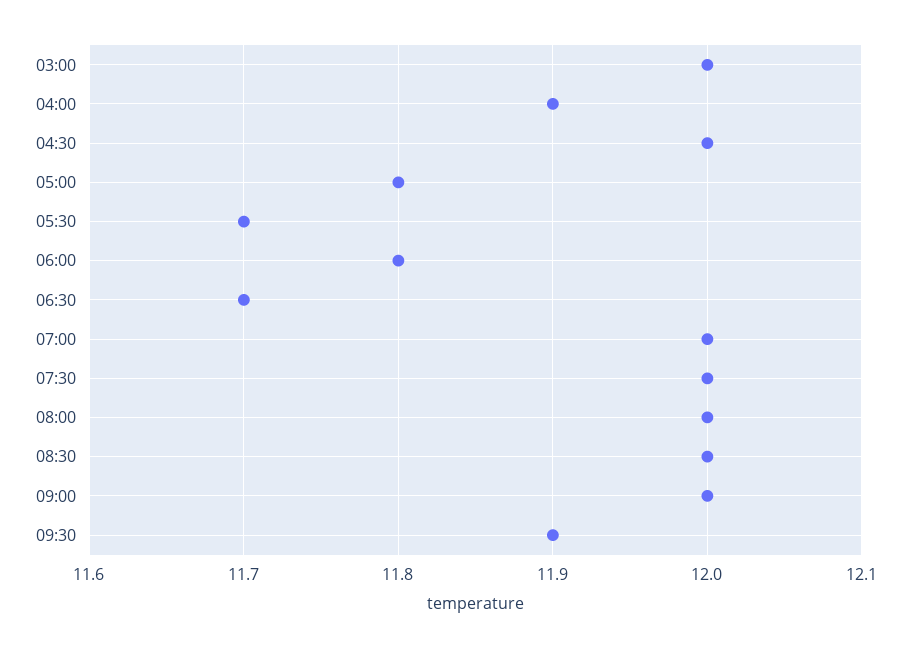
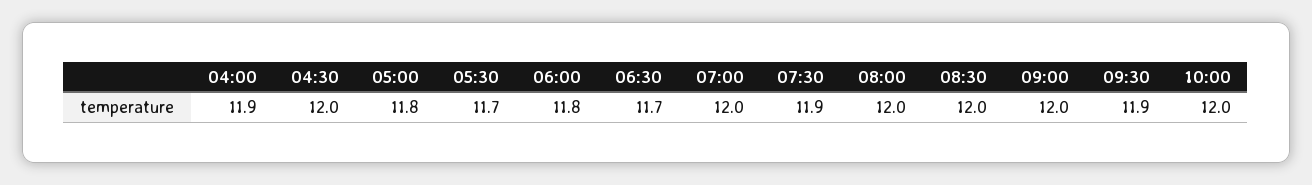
03:00: 12 -> none
07:30: 12 -> 11.9
10:00: none -> 12

